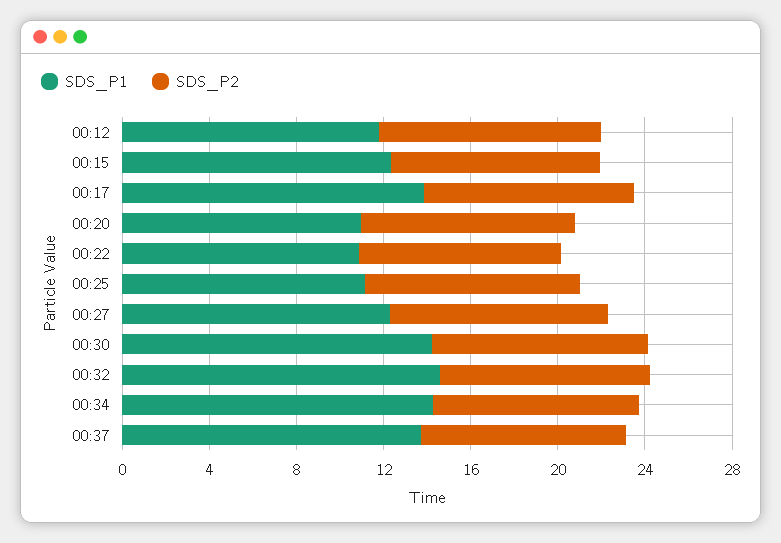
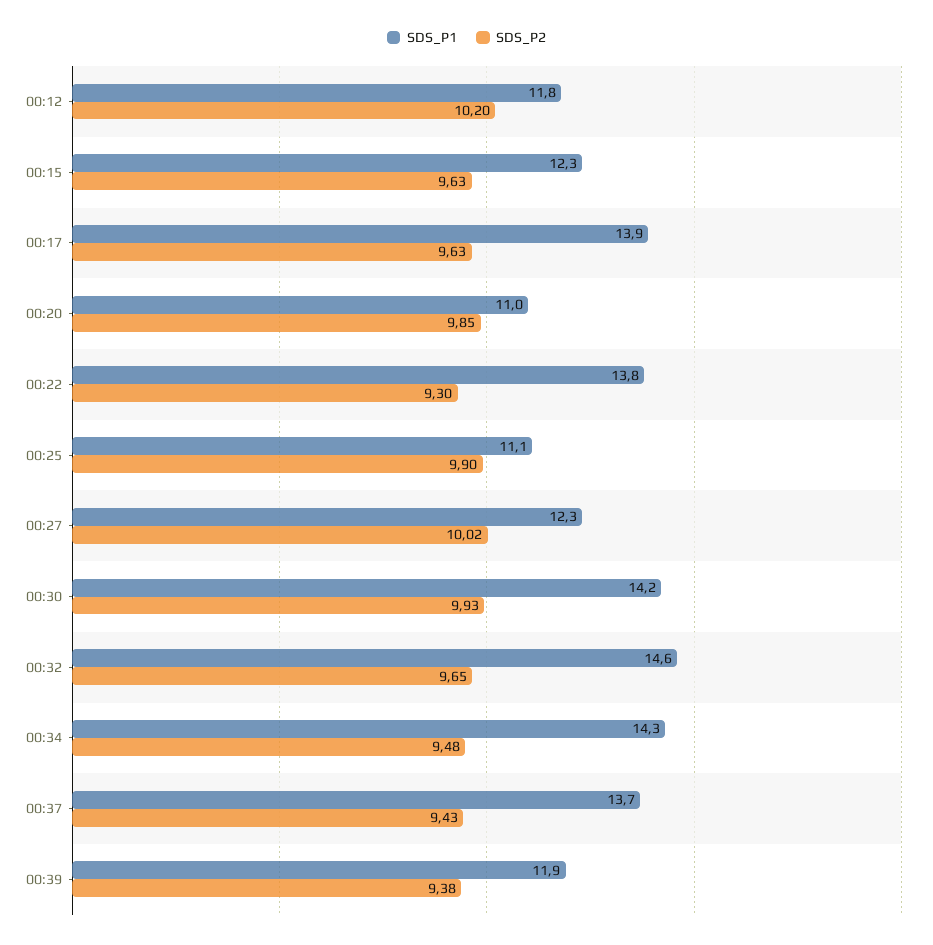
SDS_P1, 00:22: 11 -> 13.8
SDS_P1, 00:39: none -> 11.9
SDS_P2, 00:39: none -> 9.38

